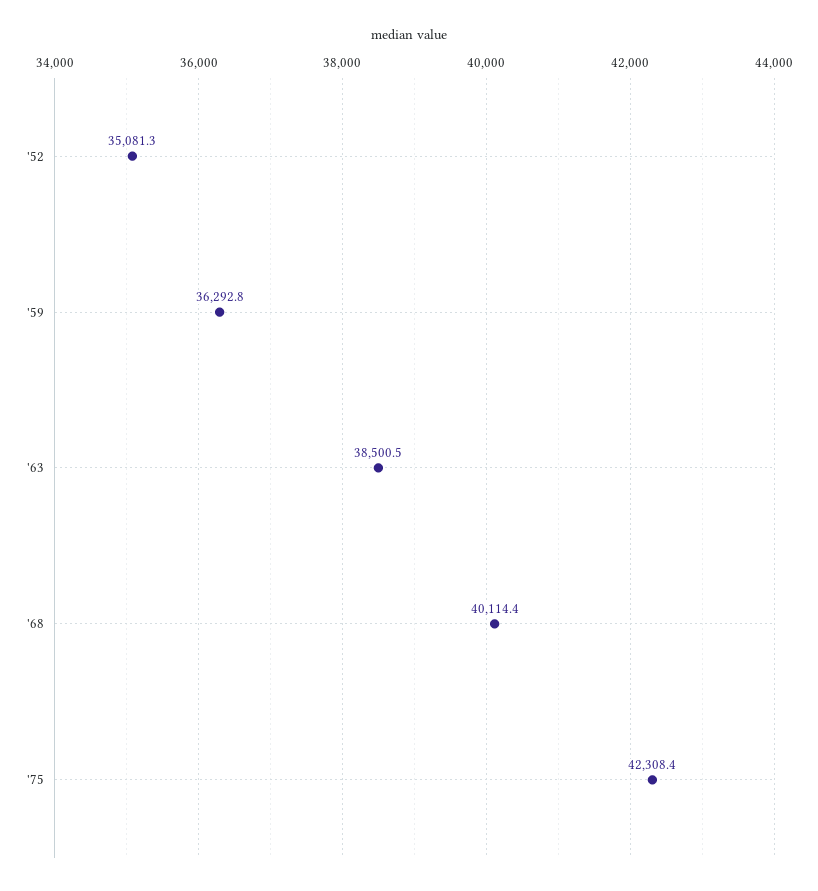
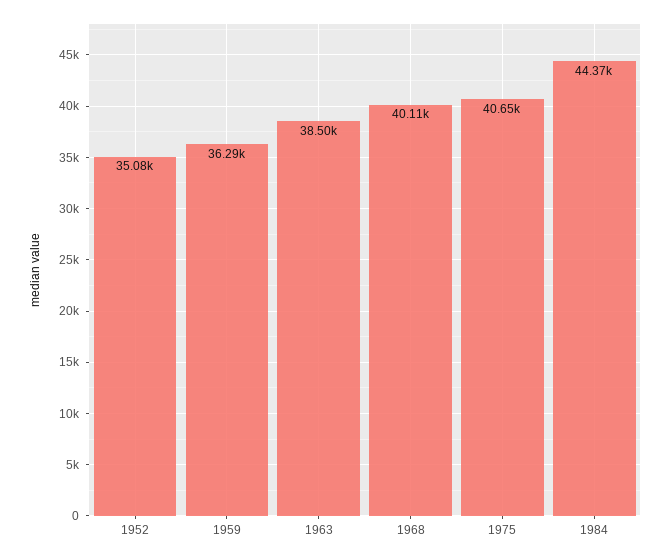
'75: 42308.4 -> 40650
1984: none -> 44370

